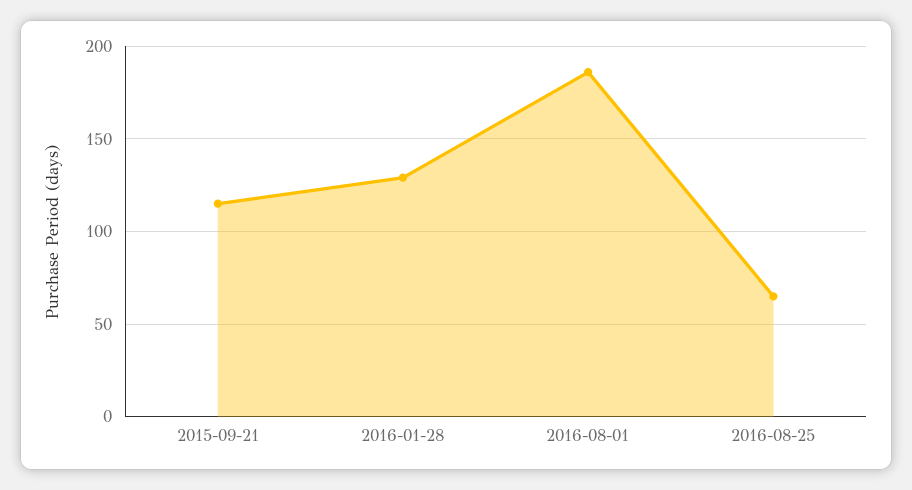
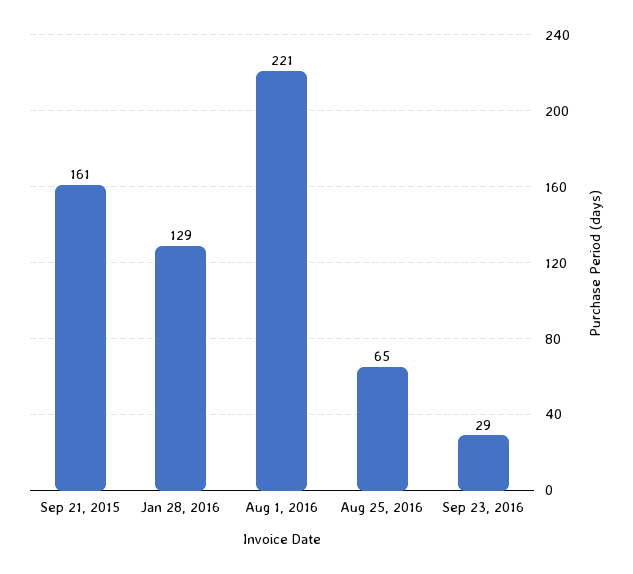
2015-09-21: 115 -> 161
2016-08-01: 185 -> 221
Sep 23, 2016: none -> 29

